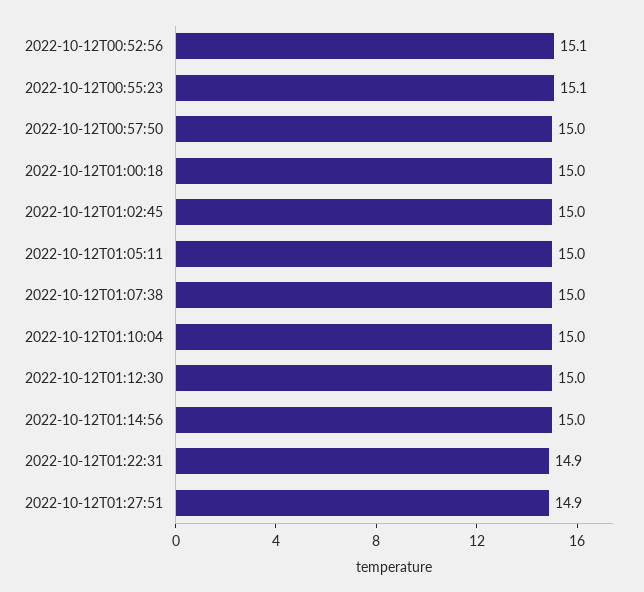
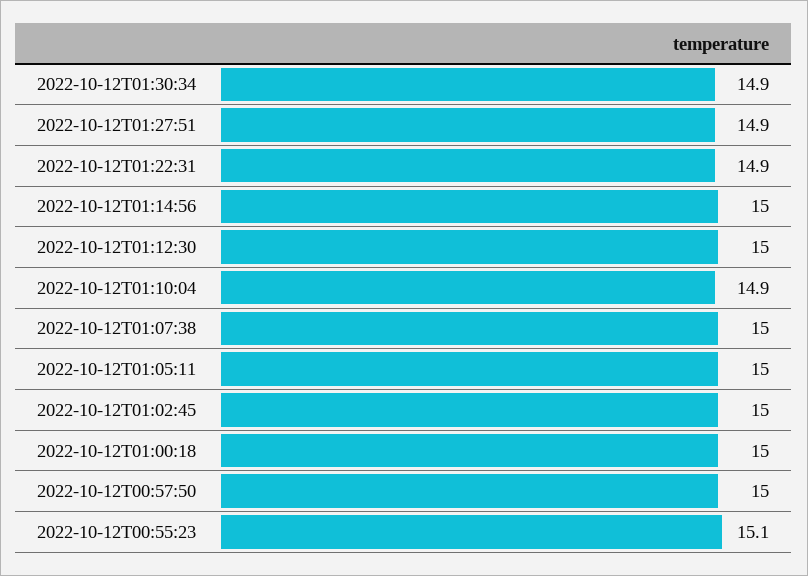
2022-10-12T00:52:56: 15.1 -> none
2022-10-12T01:10:04: 15 -> 14.9
2022-10-12T01:30:34: none -> 14.9

